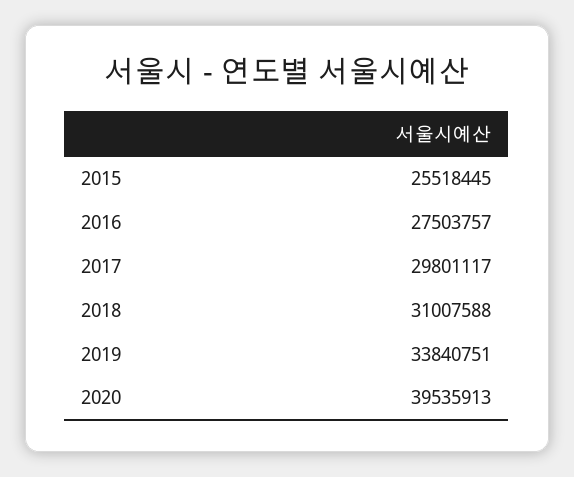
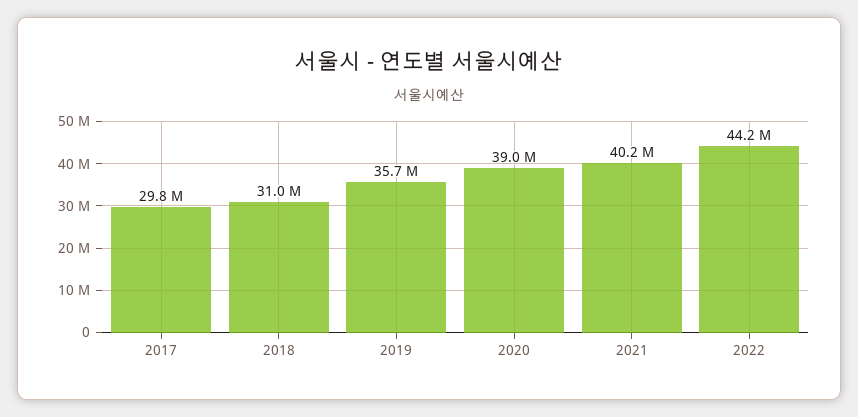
2015: 25518445 -> none
2016: 27503757 -> none
2019: 33840751 -> 35700000
2020: 39535913 -> 39000000
2021: none -> 40200000
2022: none -> 44200000

